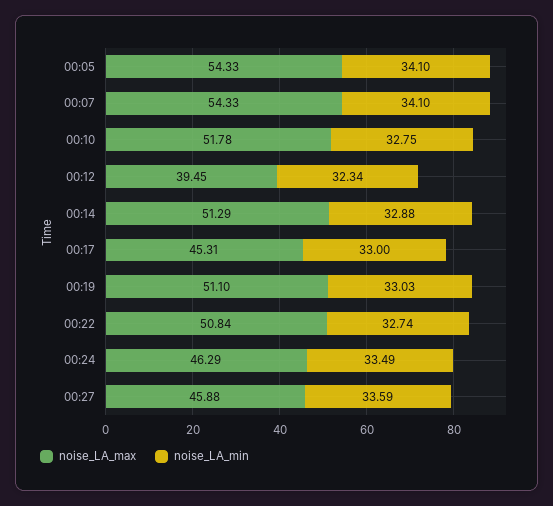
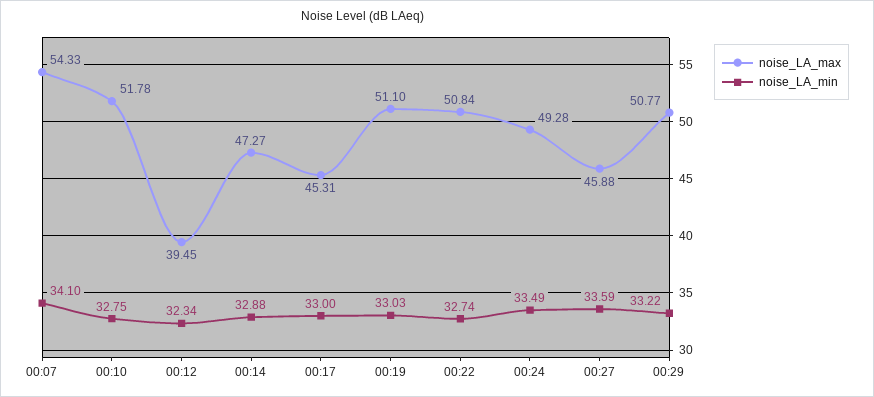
noise_LA_max, 00:05: 54.33 -> none
noise_LA_min, 00:05: 34.1 -> none
noise_LA_max, 00:14: 51.29 -> 47.27
noise_LA_max, 00:24: 46.29 -> 49.28
noise_LA_max, 00:29: none -> 50.77
noise_LA_min, 00:29: none -> 33.22

